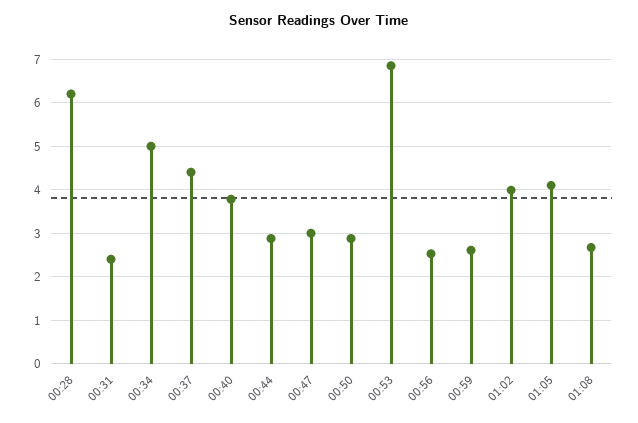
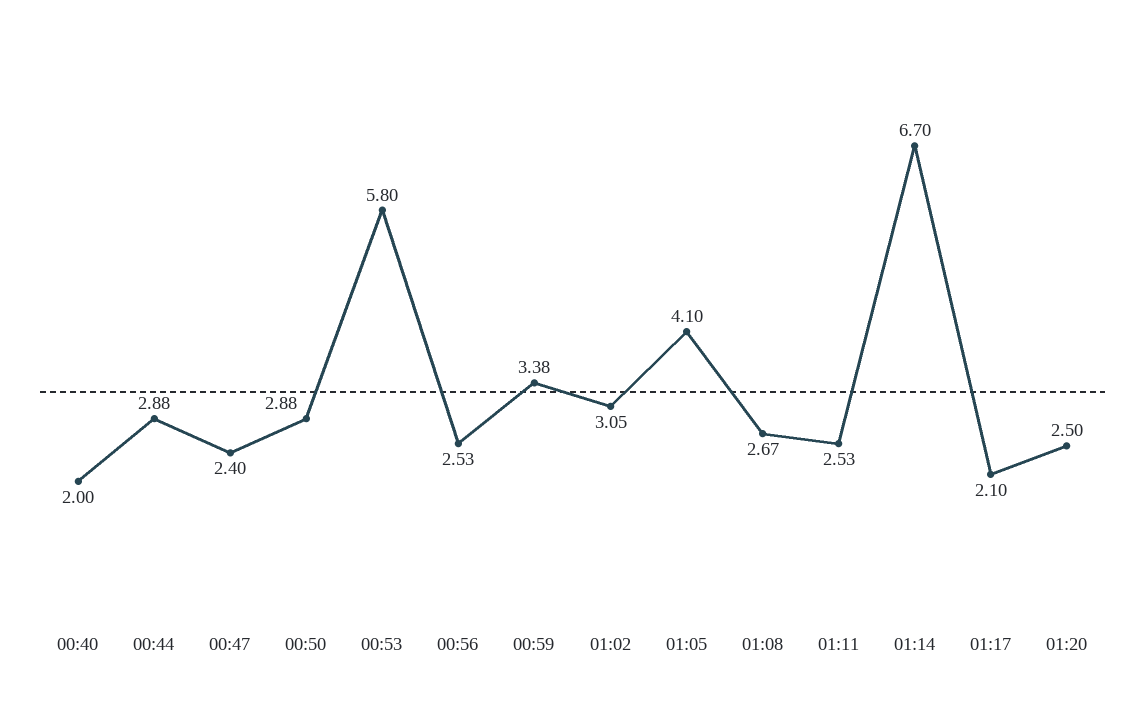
00:28: 6.2 -> none
00:31: 2.4 -> none
00:34: 5 -> none
00:37: 4.4 -> none
00:40: 3.8 -> 2
00:47: 3 -> 2.4
00:53: 6.8 -> 5.8
00:59: 2.6 -> 3.38
01:02: 4 -> 3.05
01:11: none -> 2.53
01:14: none -> 6.7
01:17: none -> 2.1
01:20: none -> 2.5

